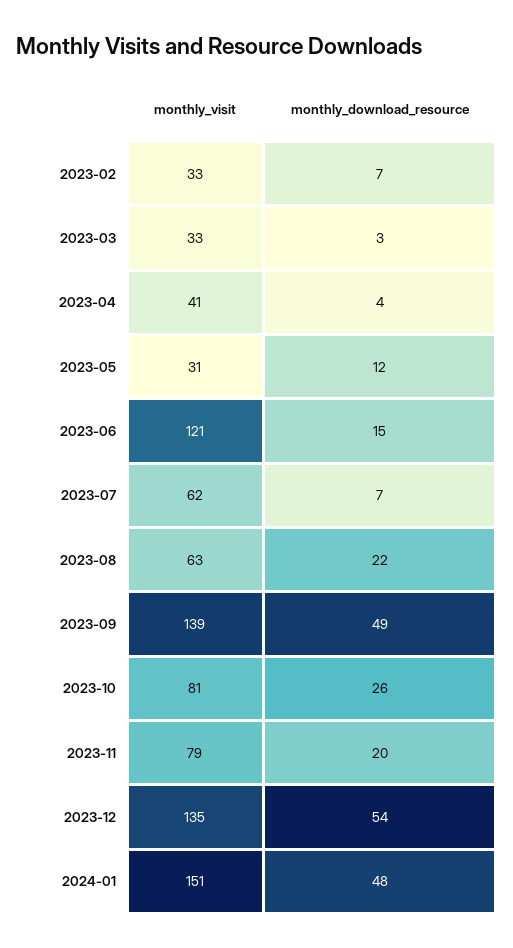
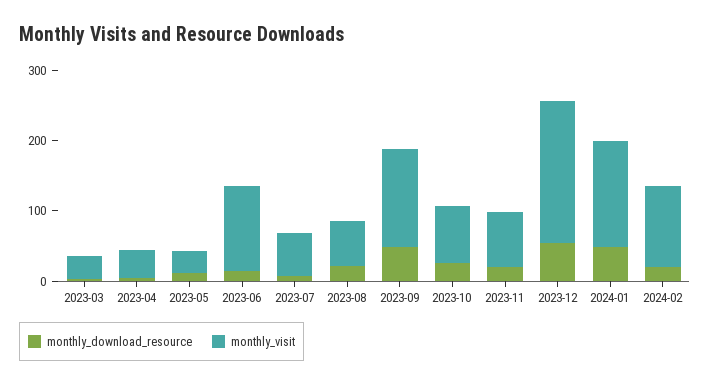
monthly_visit, 2023-02: 33 -> none
monthly_download_resource, 2023-02: 7 -> none
monthly_visit, 2023-12: 135 -> 200
monthly_download_resource, 2024-02: none -> 20
monthly_visit, 2024-02: none -> 120

